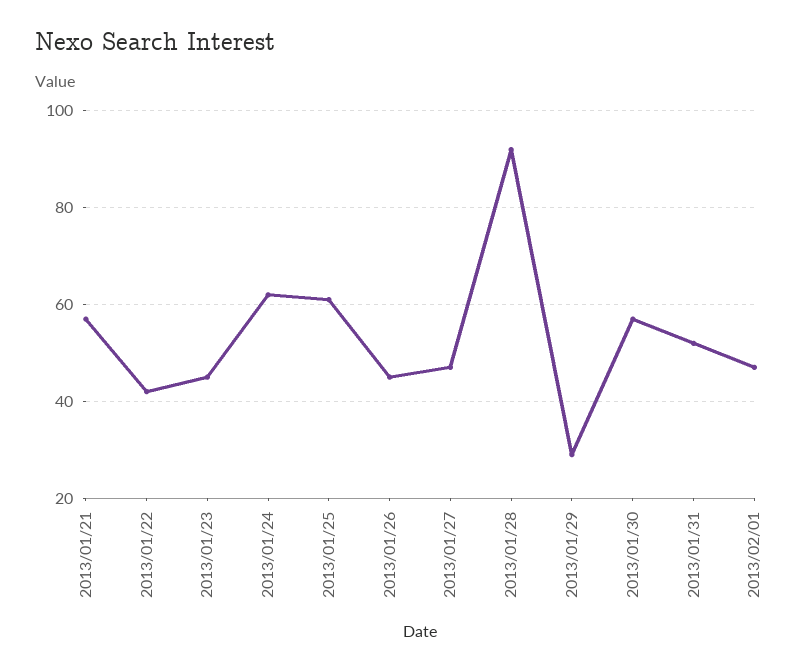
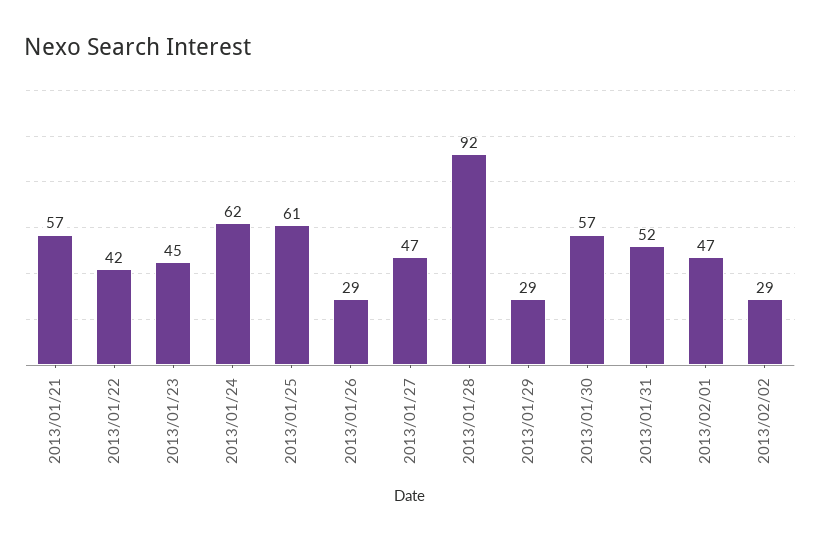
2013/01/26: 45 -> 29
2013/02/02: none -> 29

